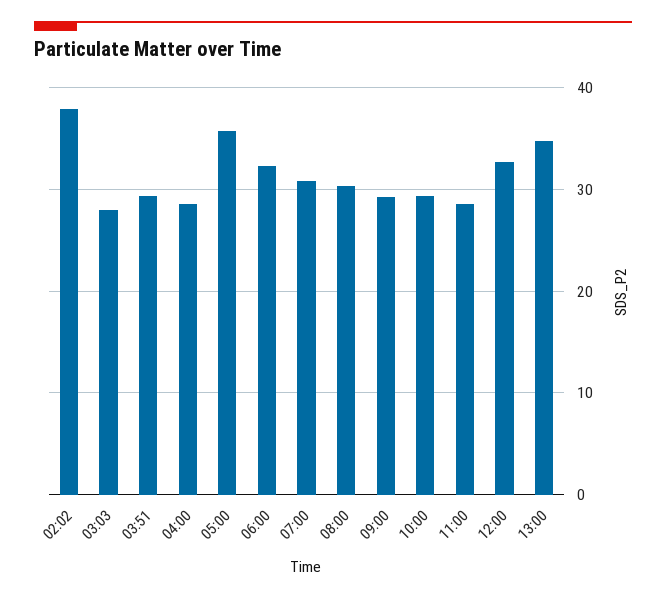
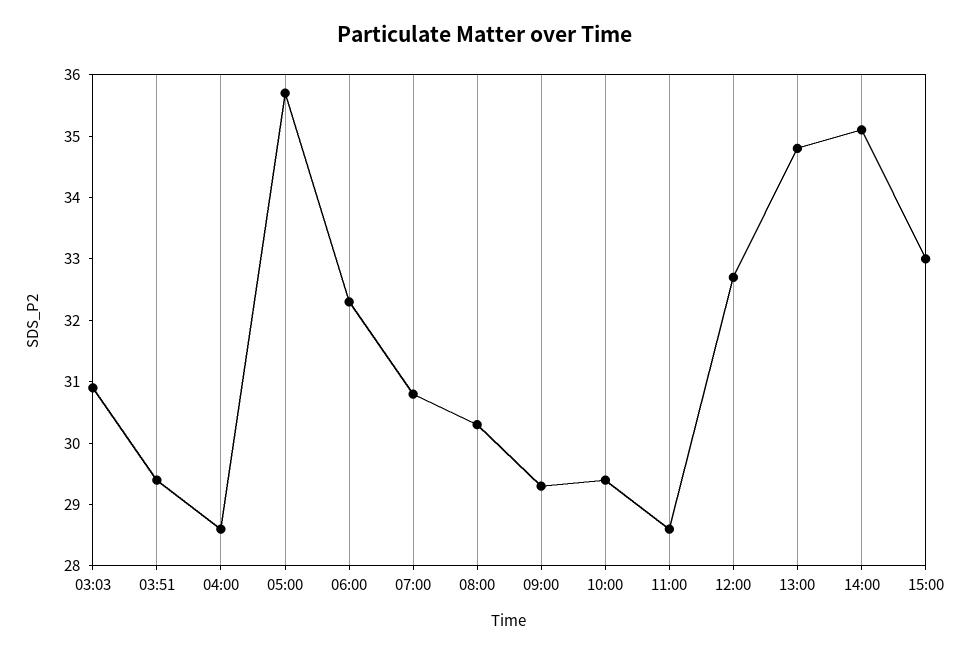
02:02: 38 -> none
03:03: 28 -> 31
14:00: none -> 35
15:00: none -> 33

